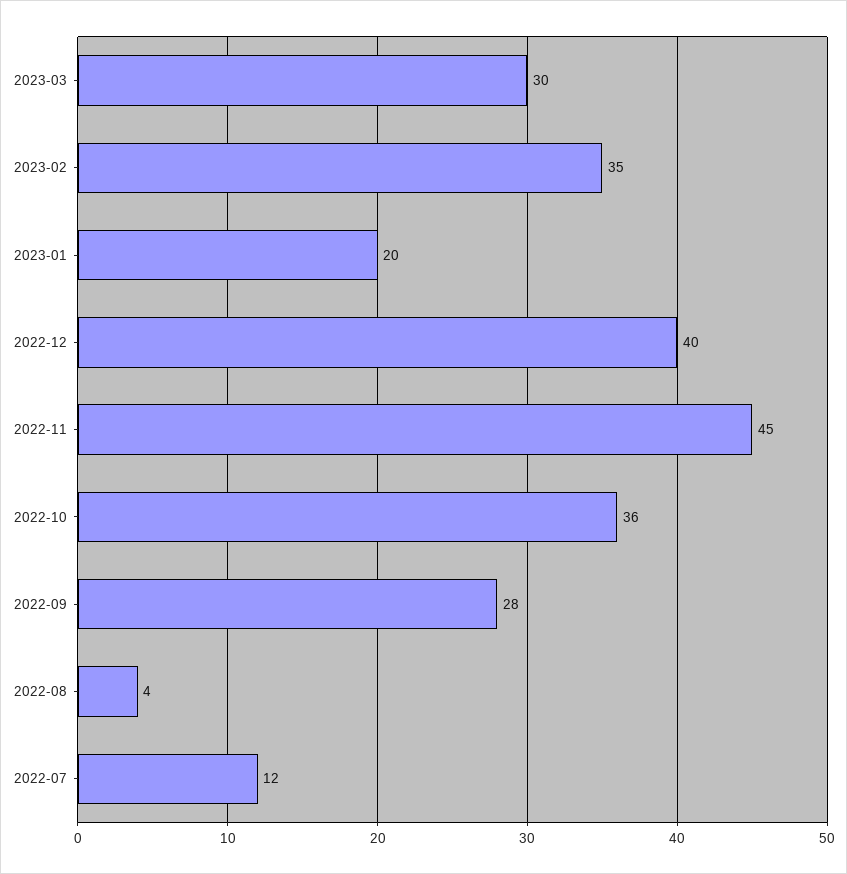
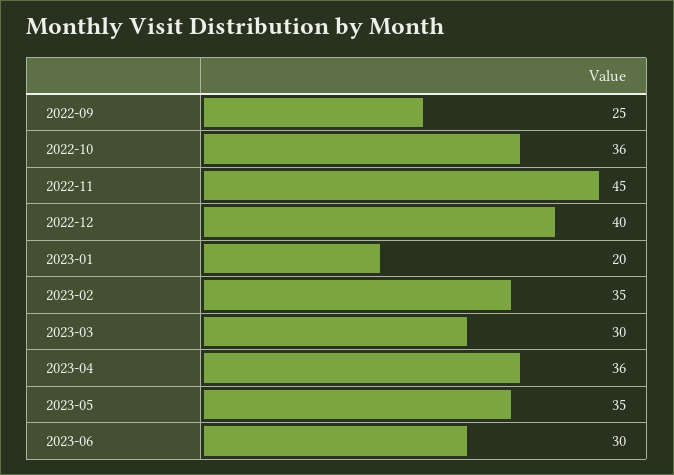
2022-09: 28 -> 25
2022-08: 4 -> none
2022-07: 12 -> none
2023-04: none -> 36
2023-05: none -> 35
2023-06: none -> 30

